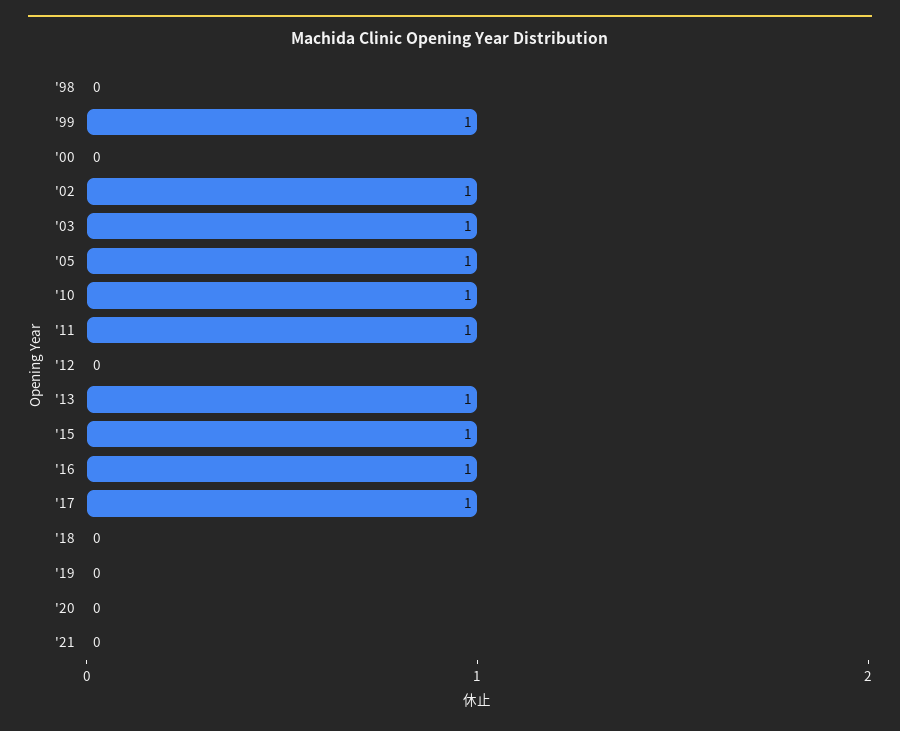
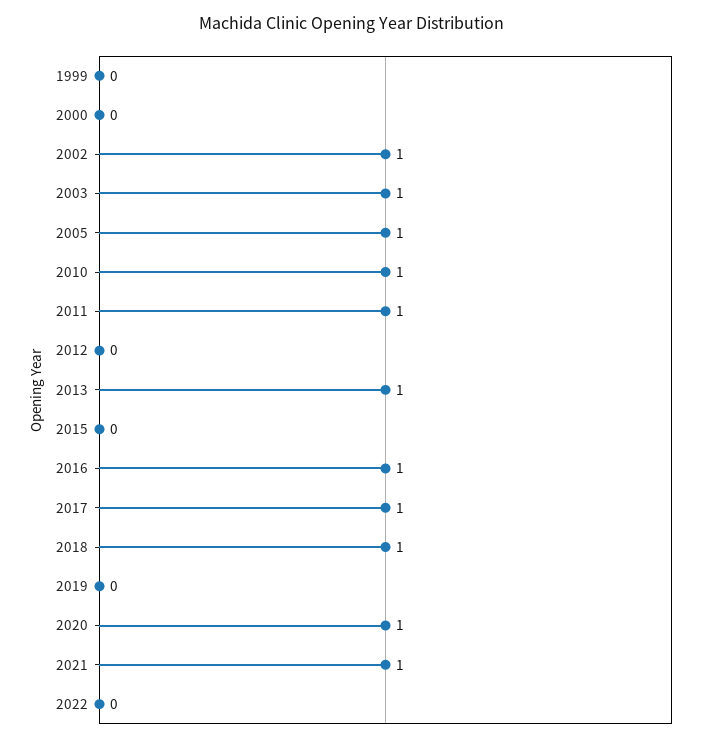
'98: 0 -> none
'99: 1 -> 0
'15: 1 -> 0
'18: 0 -> 1
'20: 0 -> 1
'21: 0 -> 1
2022: none -> 0

